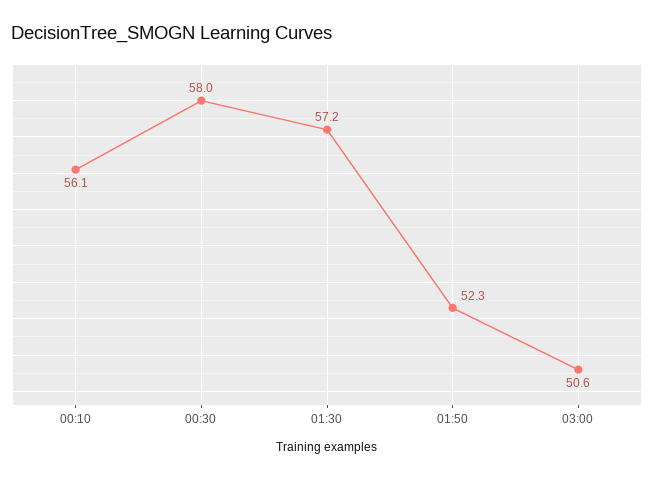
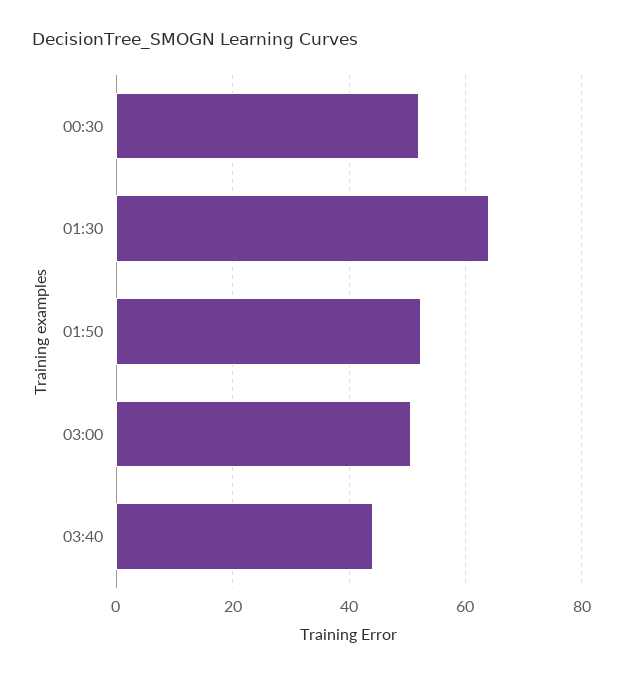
00:10: 56.1 -> none
00:30: 58 -> 52
01:30: 57.2 -> 64
03:40: none -> 44

